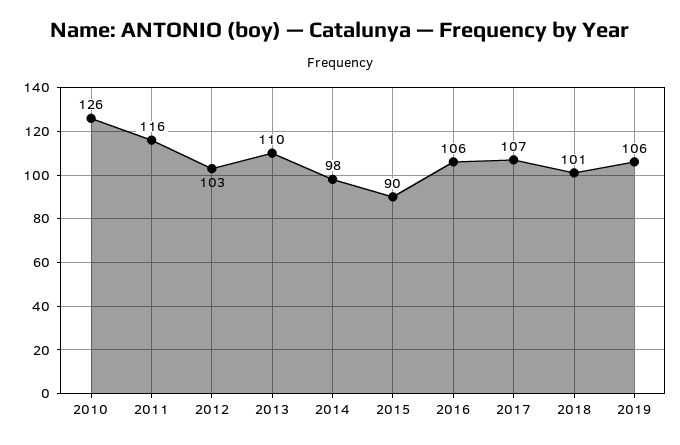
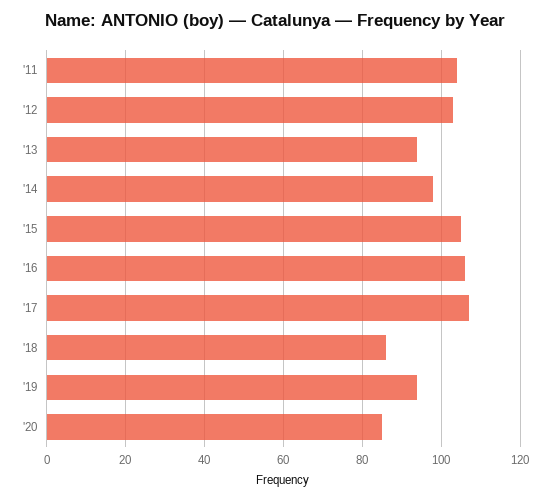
2010: 126 -> none
2011: 116 -> 105
2013: 110 -> 95
2015: 90 -> 105
2018: 101 -> 85
2019: 106 -> 95
'20: none -> 85

